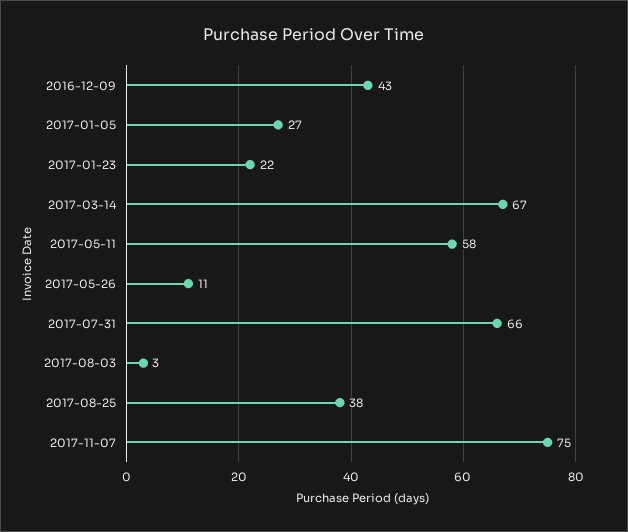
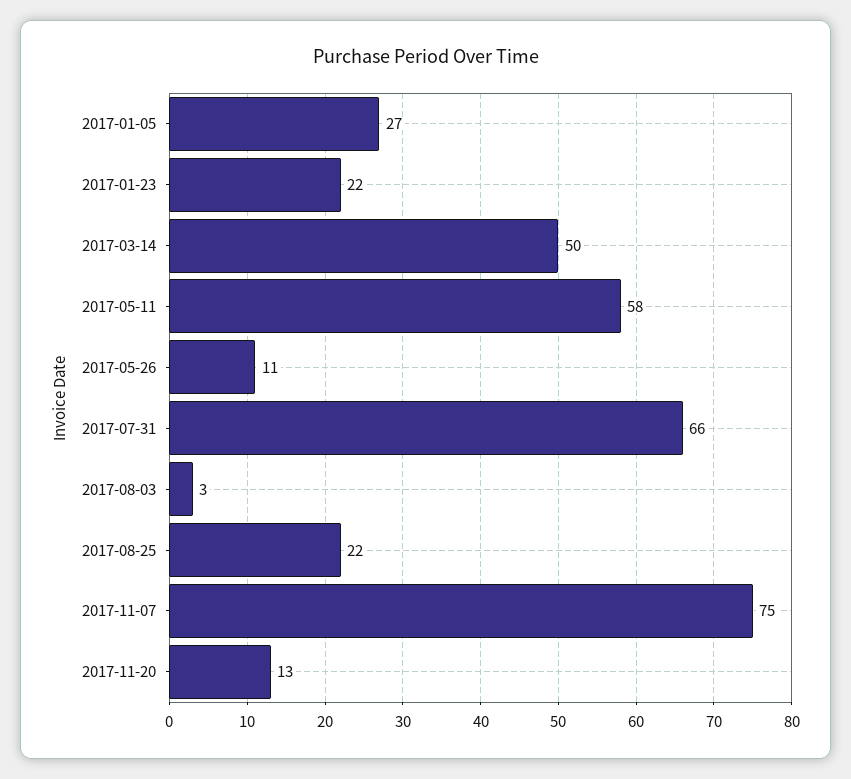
2016-12-09: 43 -> none
2017-03-14: 67 -> 50
2017-08-25: 38 -> 22
2017-11-20: none -> 13

